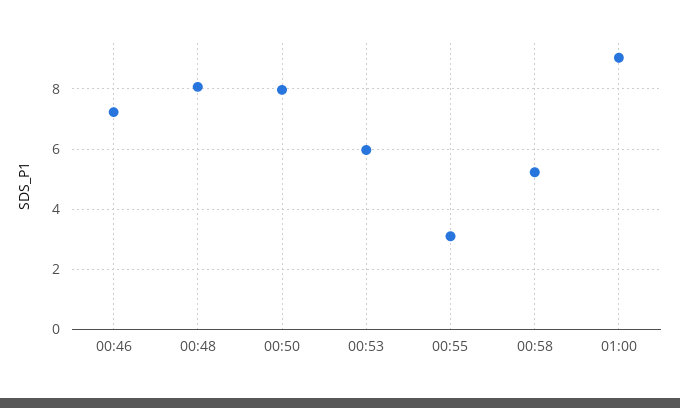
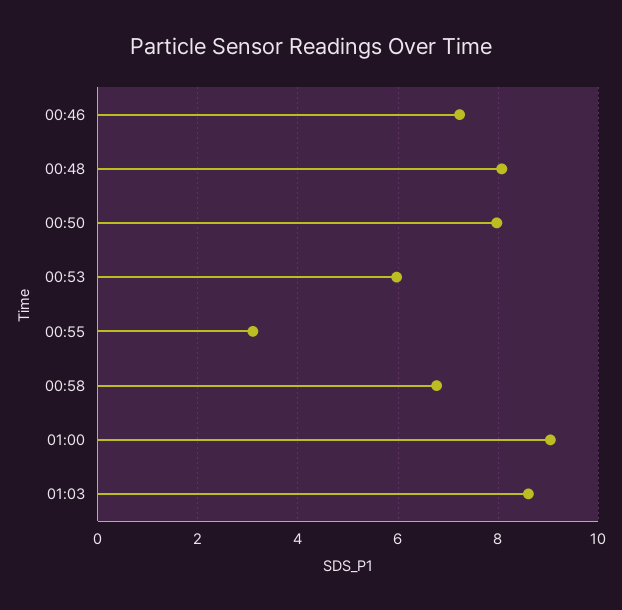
00:58: 5.2 -> 6.8
01:03: none -> 8.6

